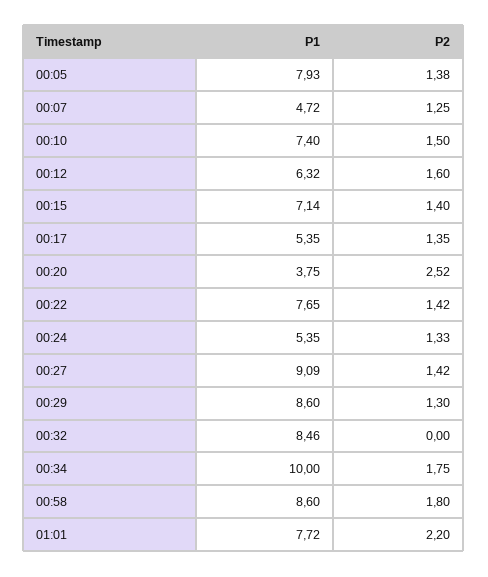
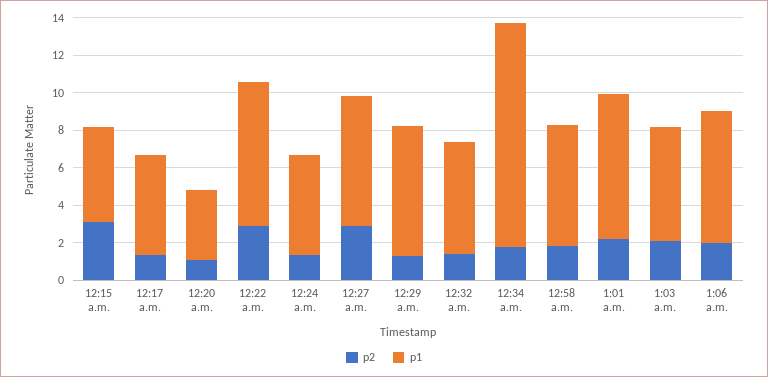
P1, 00:05: 7.93 -> none
P2, 00:05: 1.38 -> none
P1, 00:07: 4.72 -> none
P2, 00:07: 1.25 -> none
P1, 00:10: 7.4 -> none
P2, 00:10: 1.5 -> none
P1, 00:12: 6.32 -> none
P2, 00:12: 1.6 -> none
P1, 00:15: 7.14 -> 5
P2, 00:15: 1.4 -> 3
P2, 00:20: 2.52 -> 1
P2, 00:22: 1.42 -> 3
P1, 00:27: 9.09 -> 7
P2, 00:27: 1.42 -> 3
P1, 00:29: 8.6 -> 7
P1, 00:32: 8.46 -> 6
P2, 00:32: 0 -> 1.5
P1, 00:34: 10 -> 12
P1, 00:58: 8.6 -> 6.5
P2, 1:03 a.m.: none -> 2
P1, 1:03 a.m.: none -> 6
P2, 1:06 a.m.: none -> 2
P1, 1:06 a.m.: none -> 7

